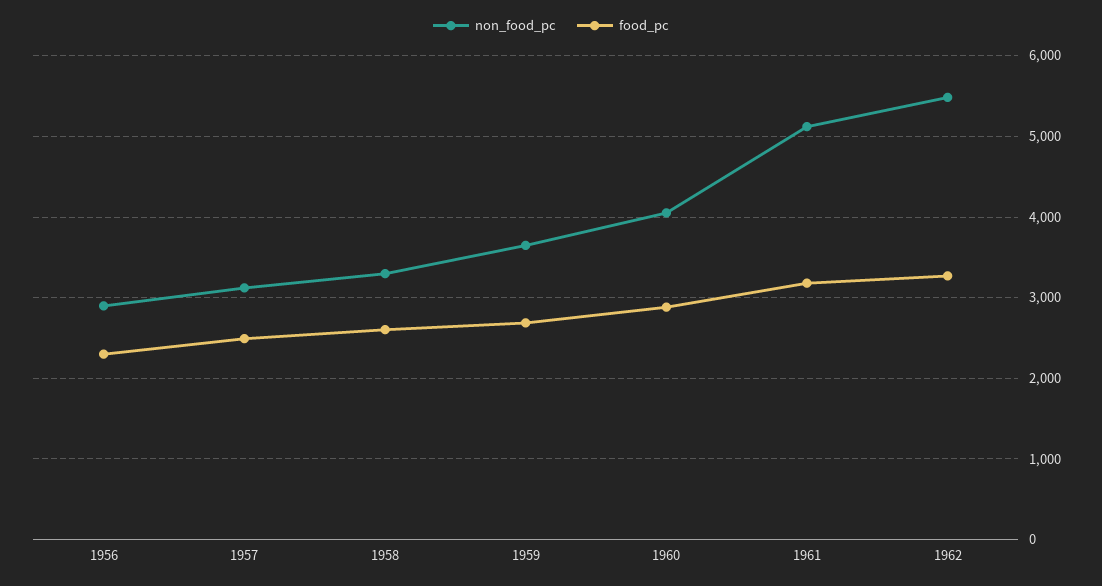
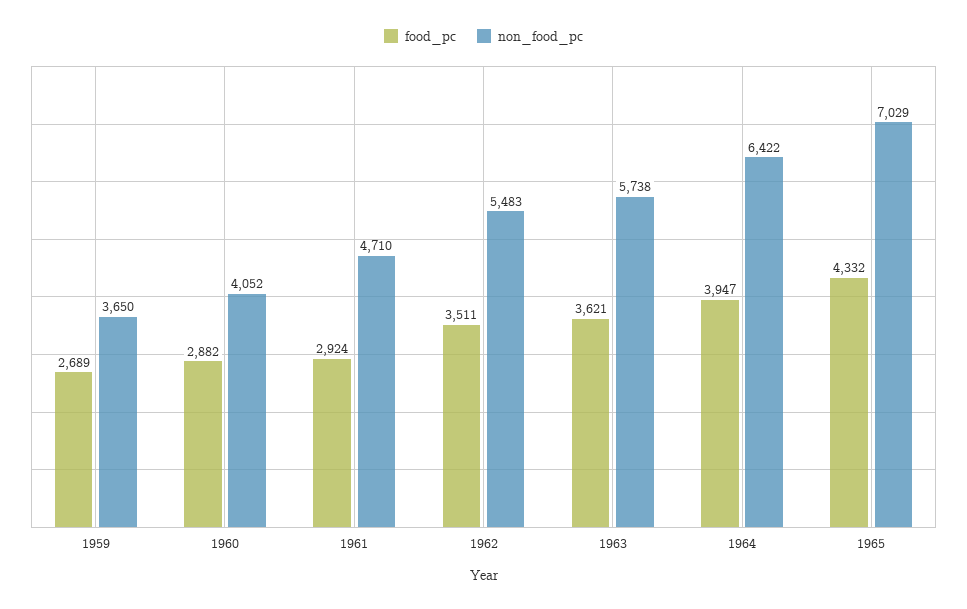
non_food_pc, 1956: 2900 -> none
food_pc, 1956: 2300 -> none
non_food_pc, 1957: 3100 -> none
food_pc, 1957: 2500 -> none
non_food_pc, 1958: 3300 -> none
food_pc, 1958: 2600 -> none
non_food_pc, 1961: 5100 -> 4710
food_pc, 1961: 3200 -> 2924
food_pc, 1962: 3300 -> 3511
food_pc, 1963: none -> 3621
non_food_pc, 1963: none -> 5738
food_pc, 1964: none -> 3947
non_food_pc, 1964: none -> 6422
food_pc, 1965: none -> 4332
non_food_pc, 1965: none -> 7029

